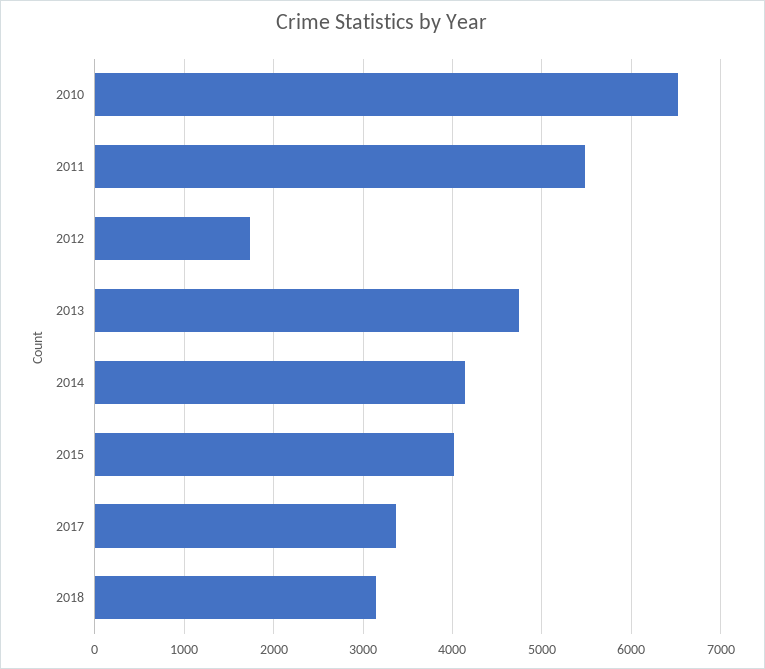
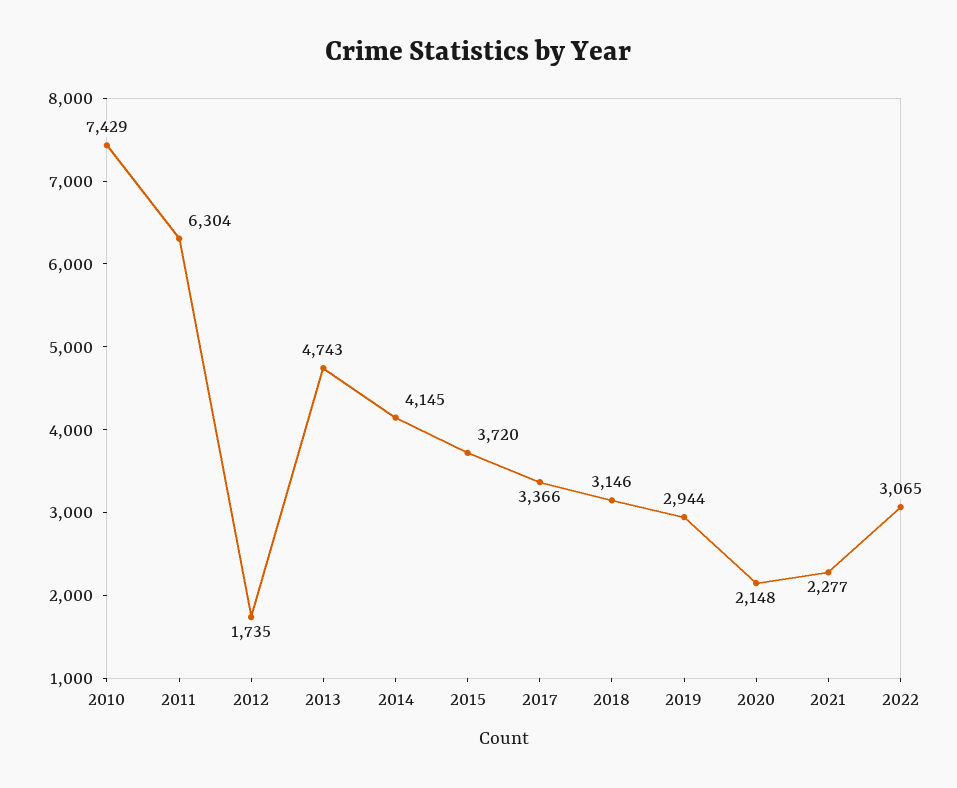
2010: 6500 -> 7429
2011: 5500 -> 6304
2015: 4000 -> 3720
2019: none -> 2944
2020: none -> 2148
2021: none -> 2277
2022: none -> 3065

